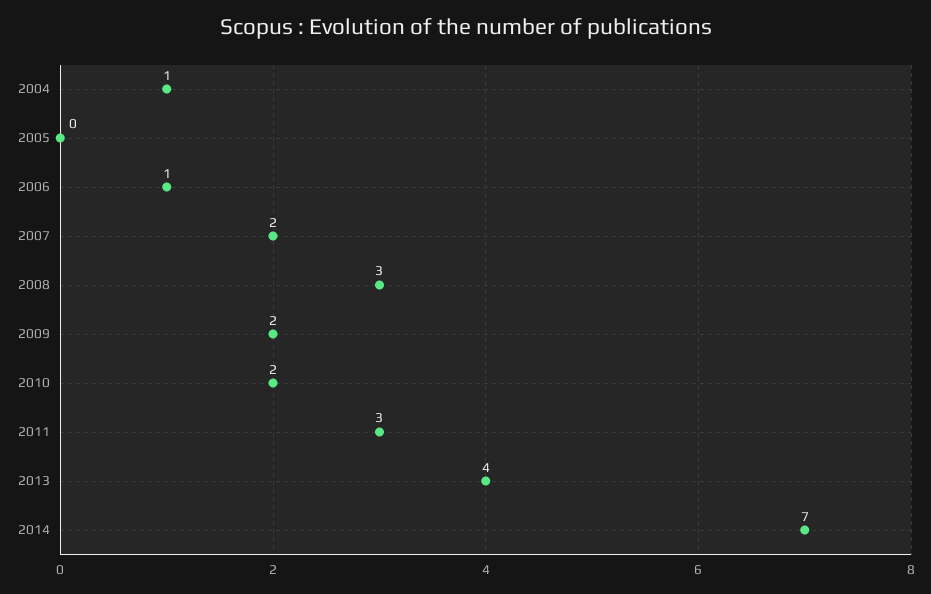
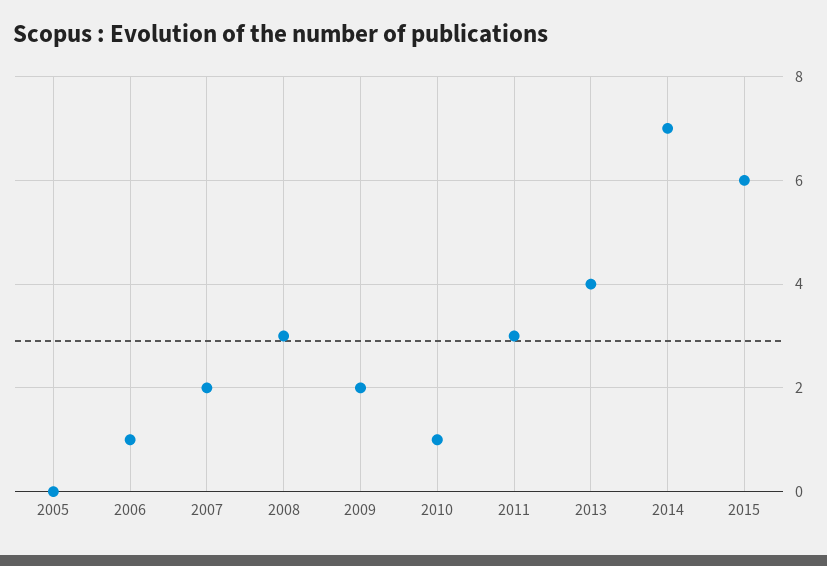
2004: 1 -> none
2010: 2 -> 1
2015: none -> 6

